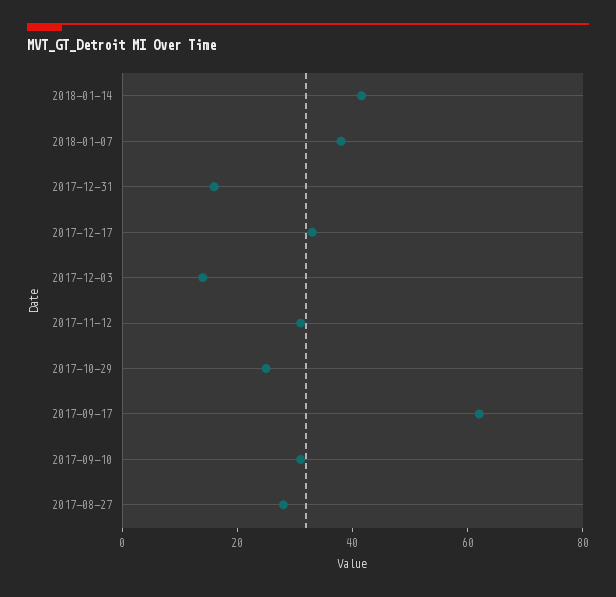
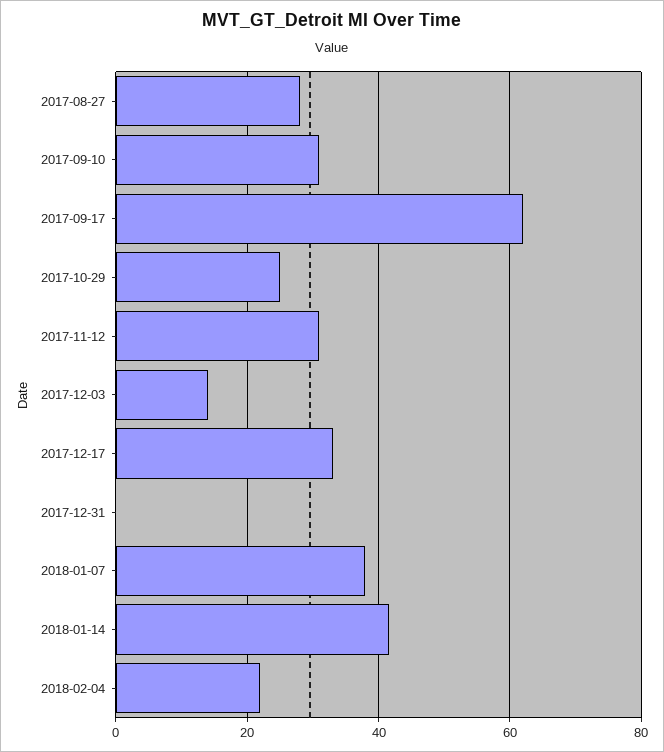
2017-12-31: 15 -> 0
2018-02-04: none -> 22

